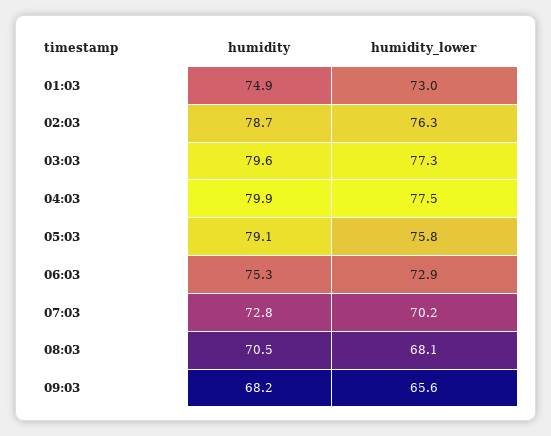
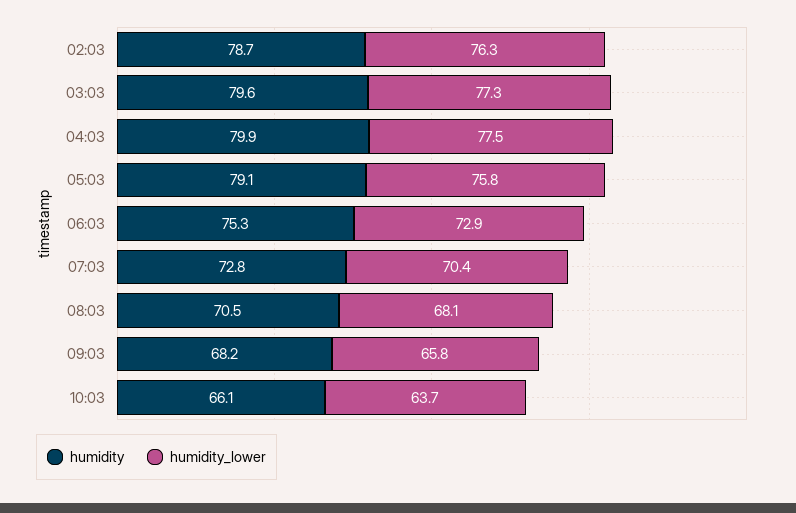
humidity, 01:03: 74.9 -> none
humidity_lower, 01:03: 73 -> none
humidity_lower, 07:03: 70.2 -> 70.4
humidity_lower, 09:03: 65.6 -> 65.8
humidity, 10:03: none -> 66.1
humidity_lower, 10:03: none -> 63.7

